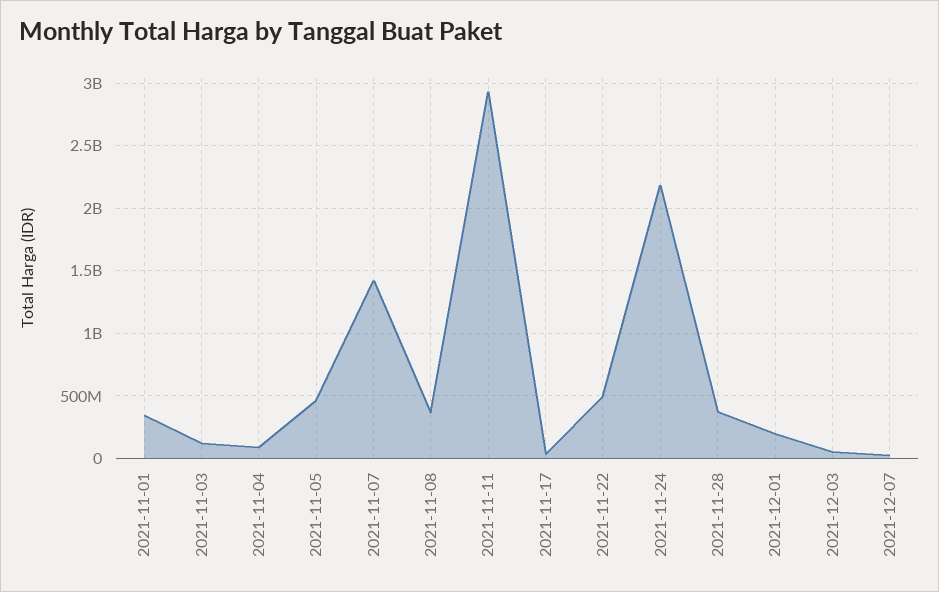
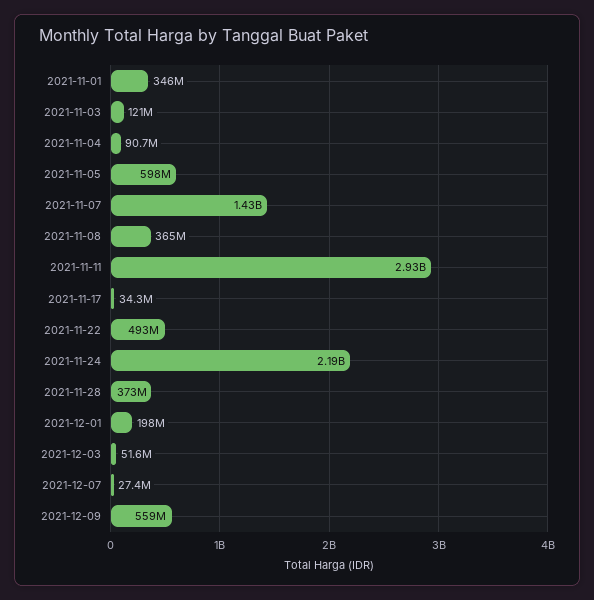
2021-11-05: 450000000 -> 598000000
2021-12-09: none -> 559000000

